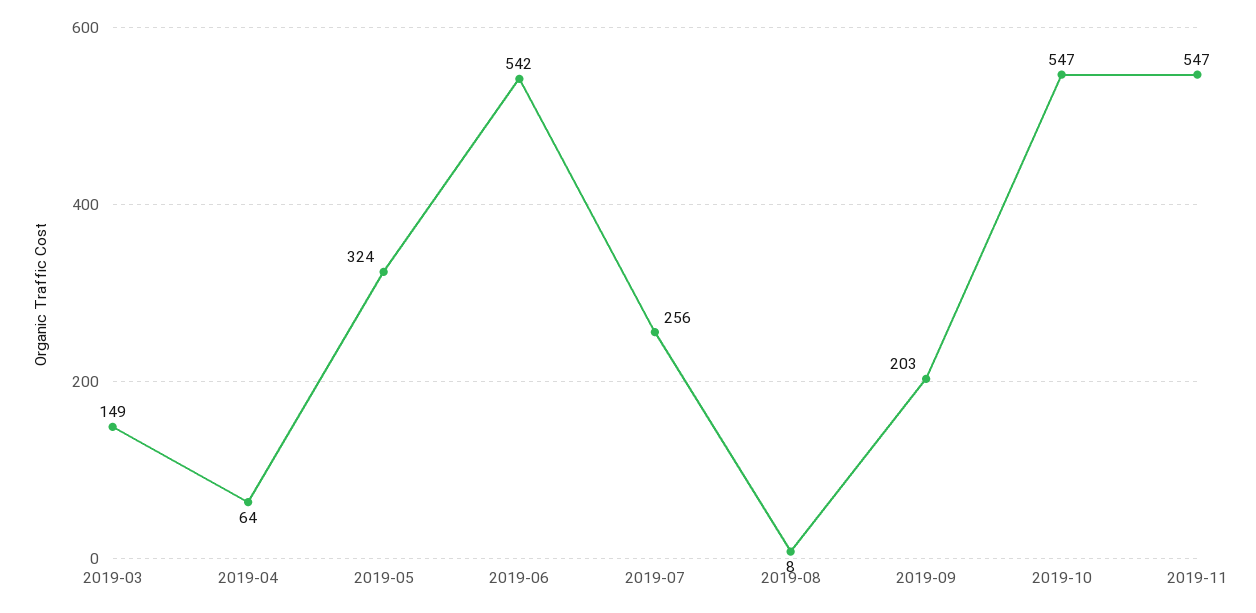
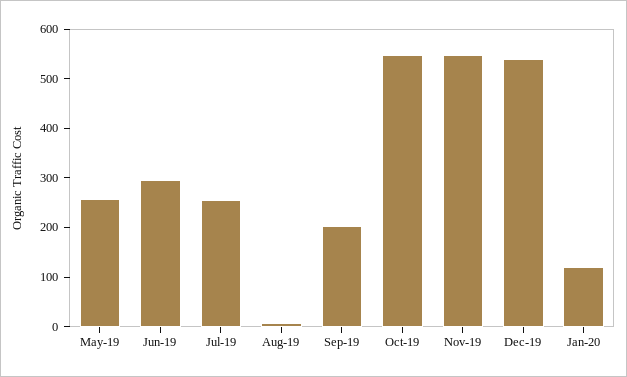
2019-03: 149 -> none
2019-04: 64 -> none
2019-05: 324 -> 260
2019-06: 542 -> 300
Dec-19: none -> 540
Jan-20: none -> 120

